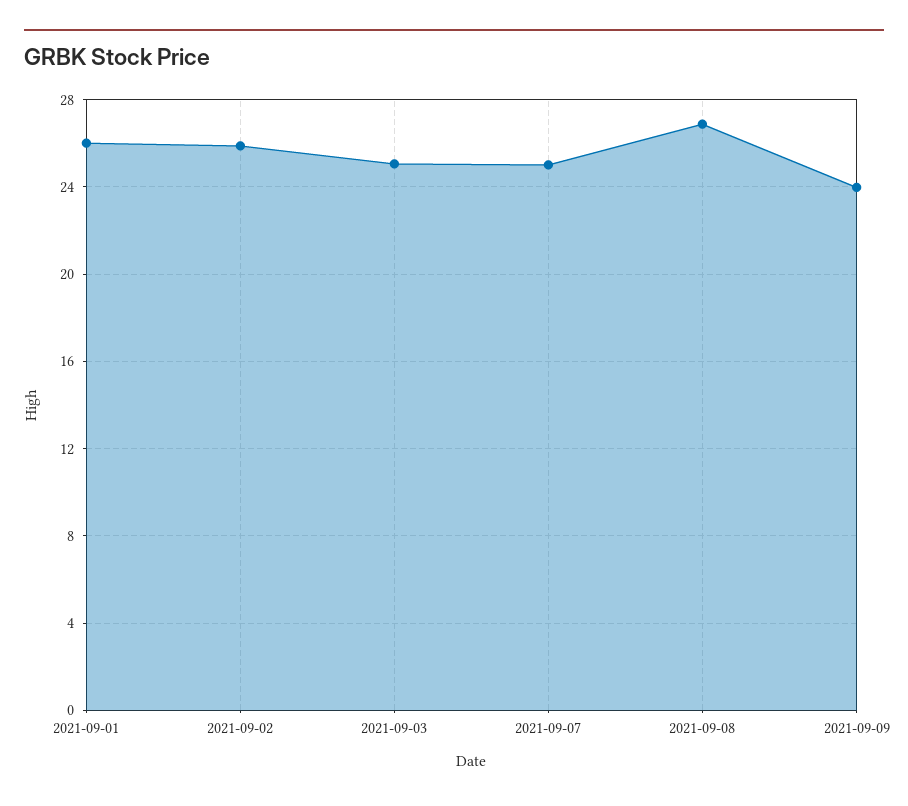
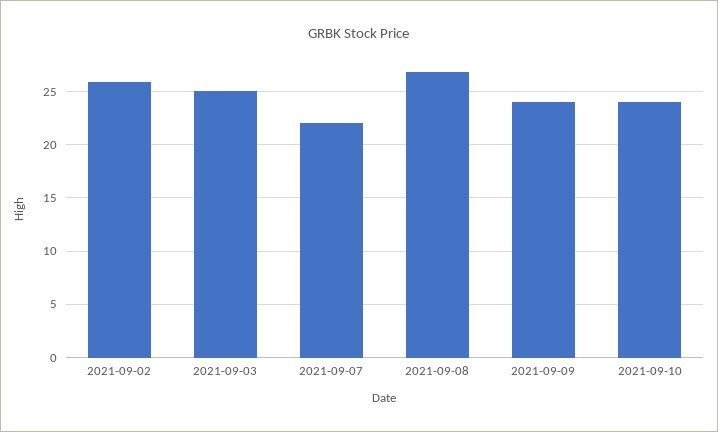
2021-09-01: 26 -> none
2021-09-07: 25 -> 22
2021-09-10: none -> 24

